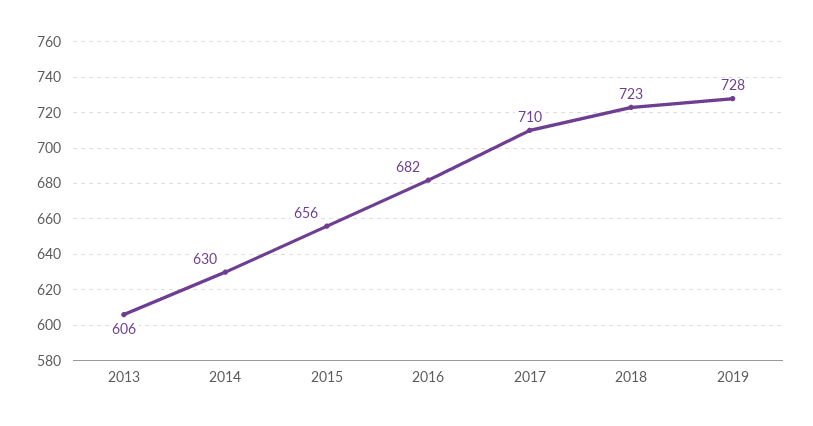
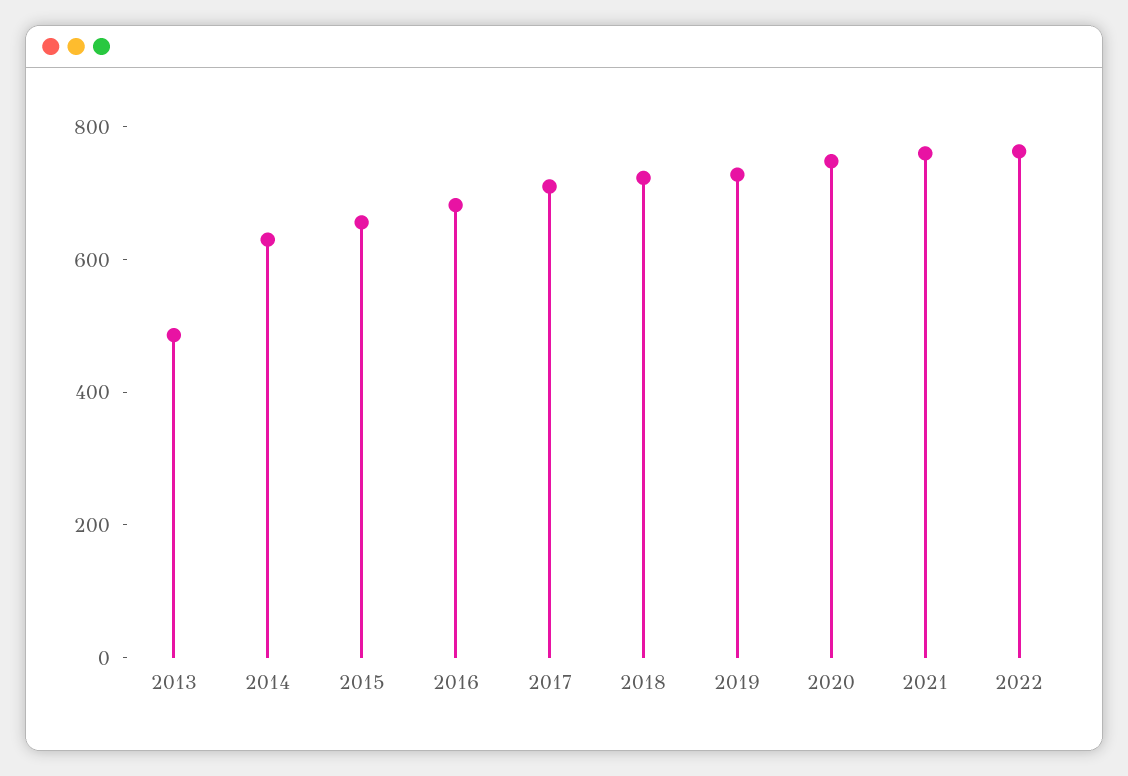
2013: 606 -> 500
2020: none -> 750
2021: none -> 750
2022: none -> 750

